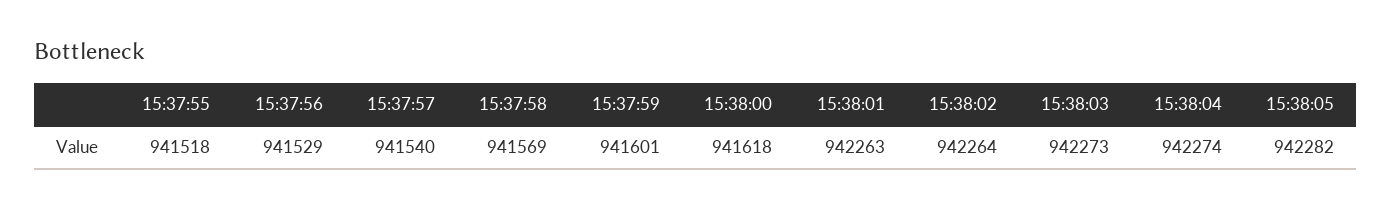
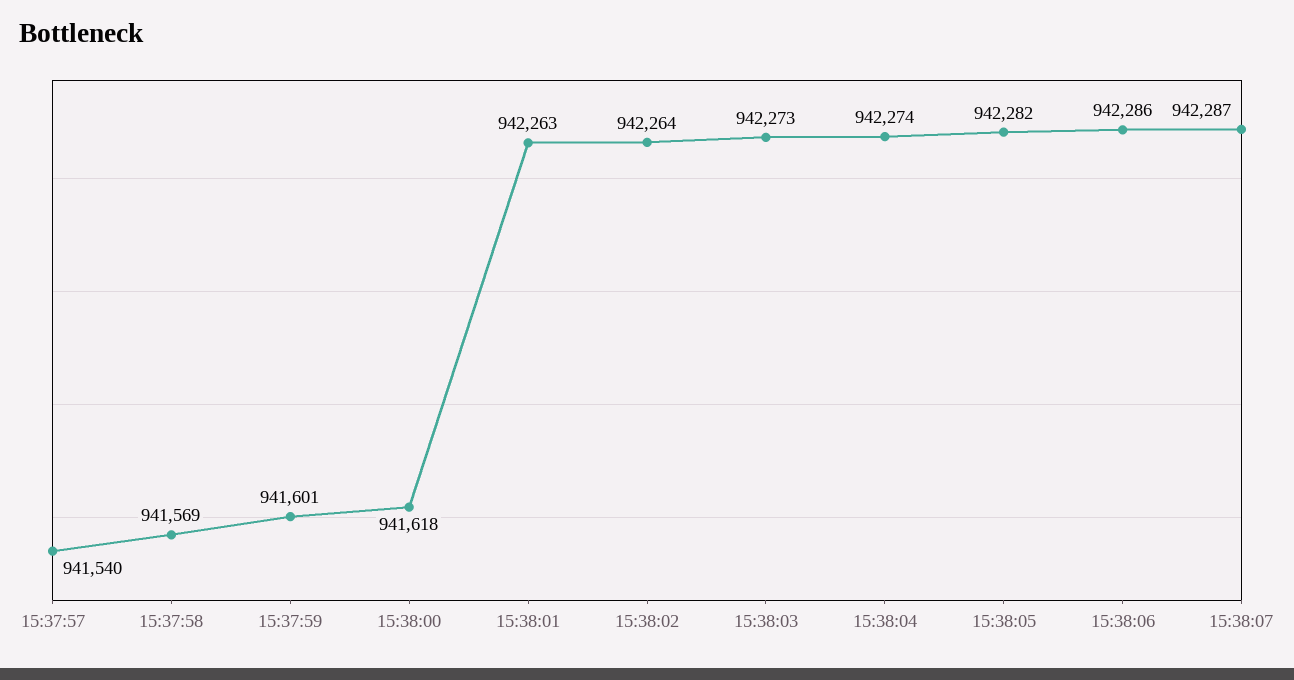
15:37:55: 941518 -> none
15:37:56: 941529 -> none
15:38:06: none -> 942286
15:38:07: none -> 942287

